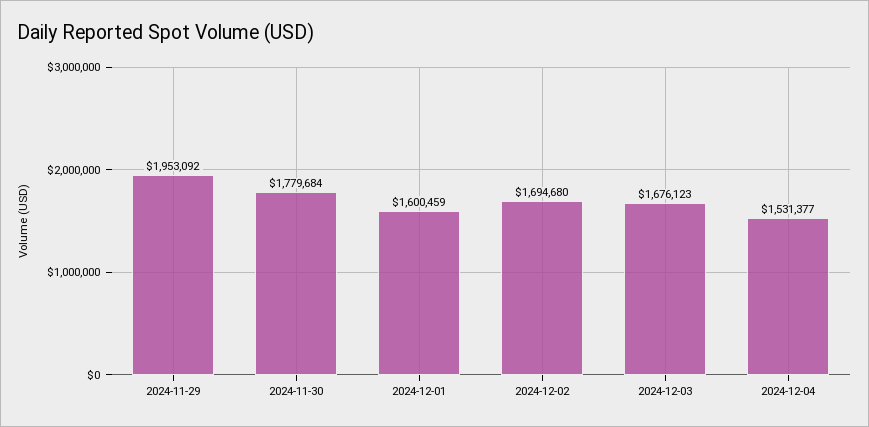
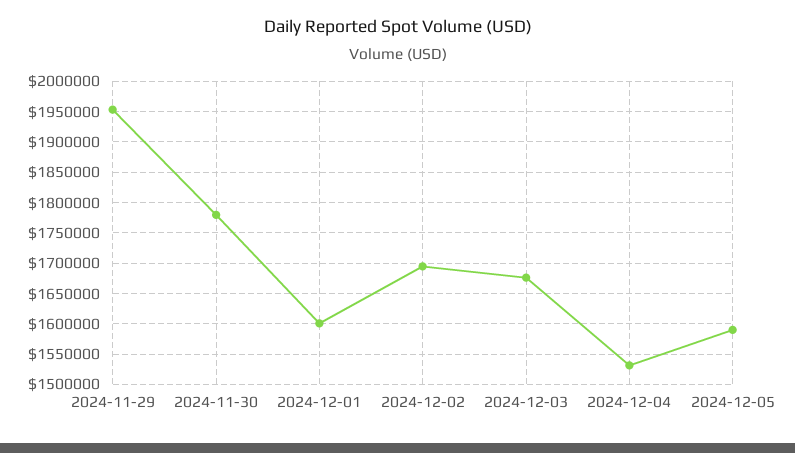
2024-12-05: none -> 1590000

